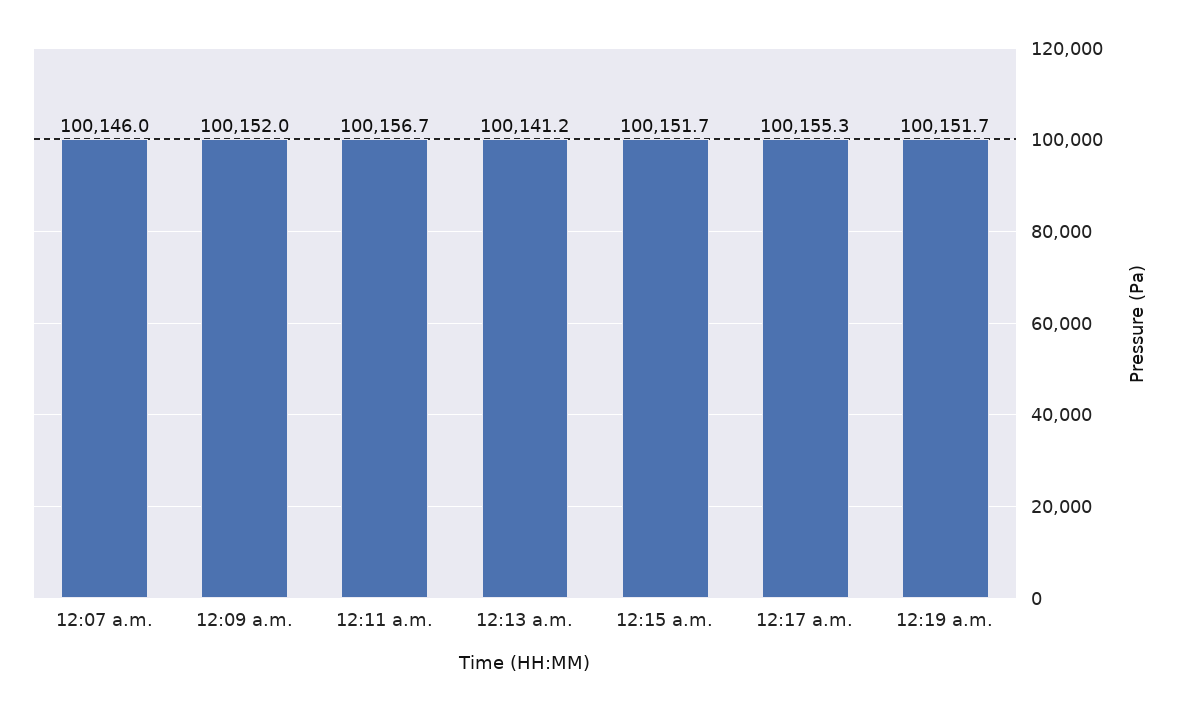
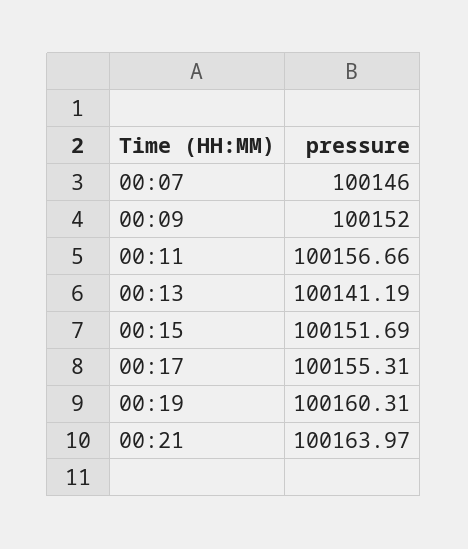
12:19 a.m.: 100151.7 -> 100160.31
00:21: none -> 100163.97

